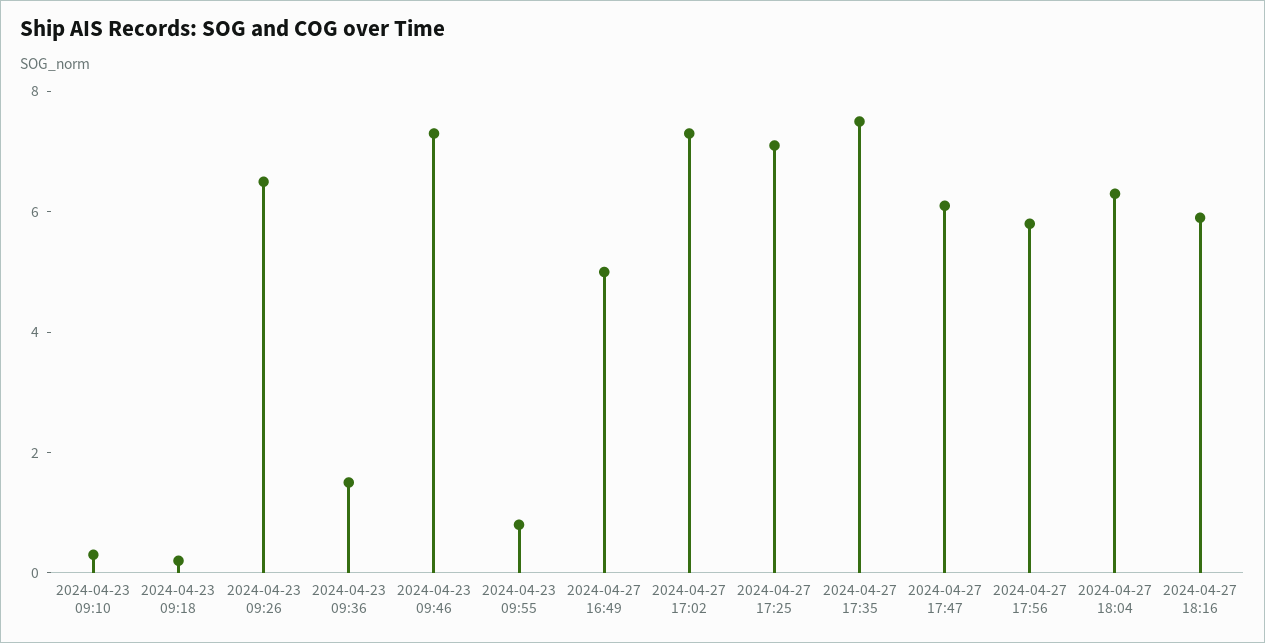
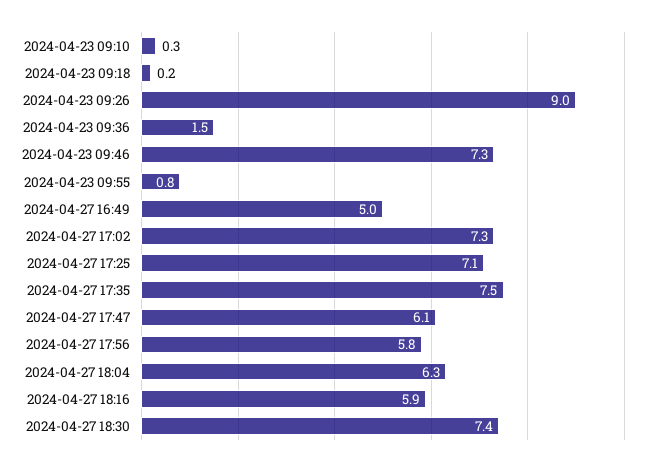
2024-04-23 09:26: 6.5 -> 9
2024-04-27 18:30: none -> 7.4

